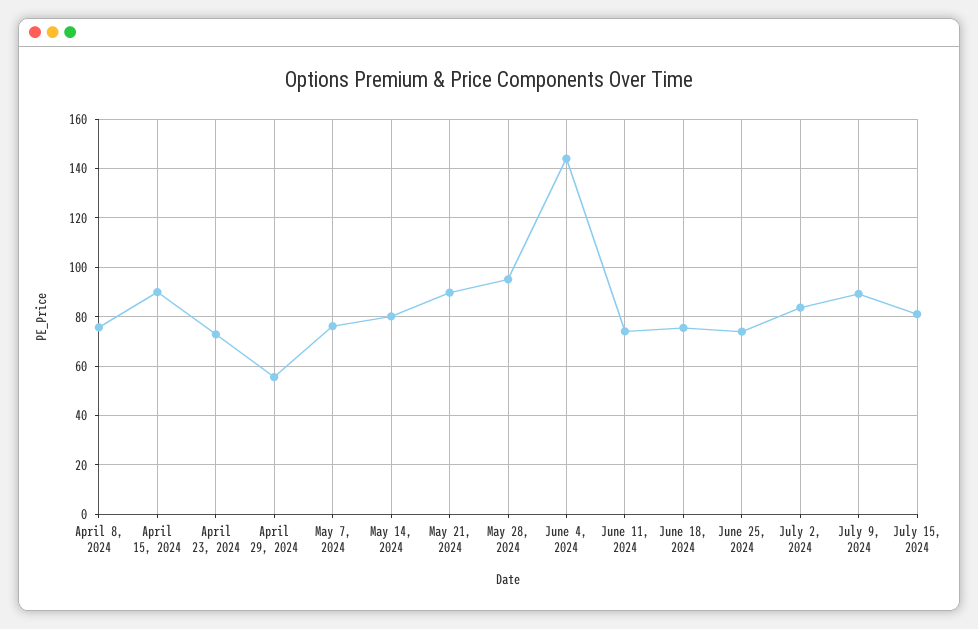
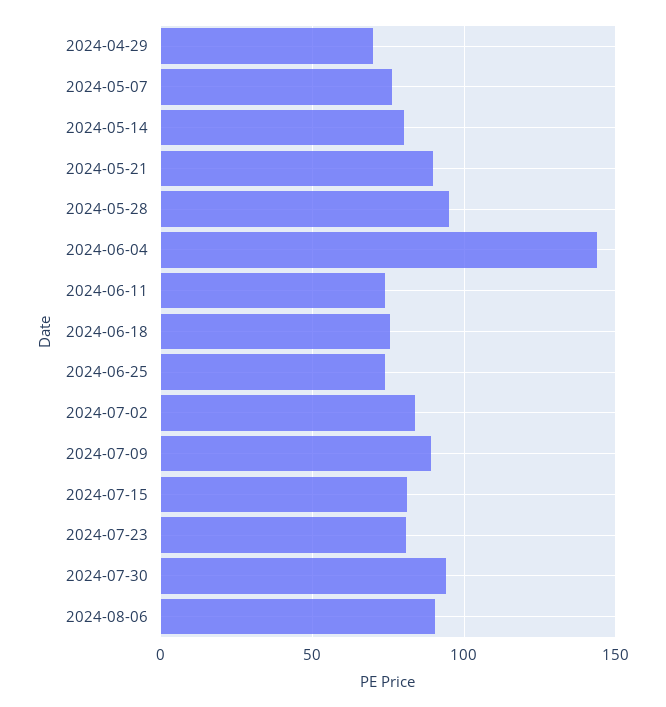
April 8, 2024: 75 -> none
April 15, 2024: 90 -> none
April 23, 2024: 72.5 -> none
April 29, 2024: 55 -> 70
2024-07-23: none -> 80
2024-07-30: none -> 95
2024-08-06: none -> 90

